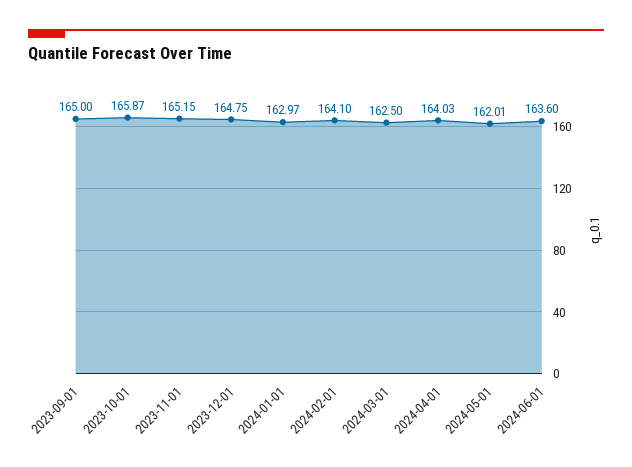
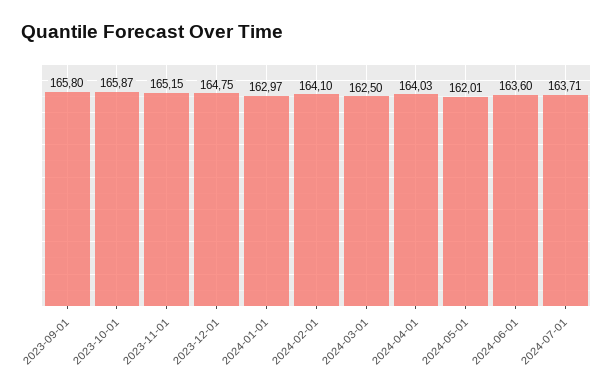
2023-09-01: 165 -> 165.8
2024-07-01: none -> 163.71

